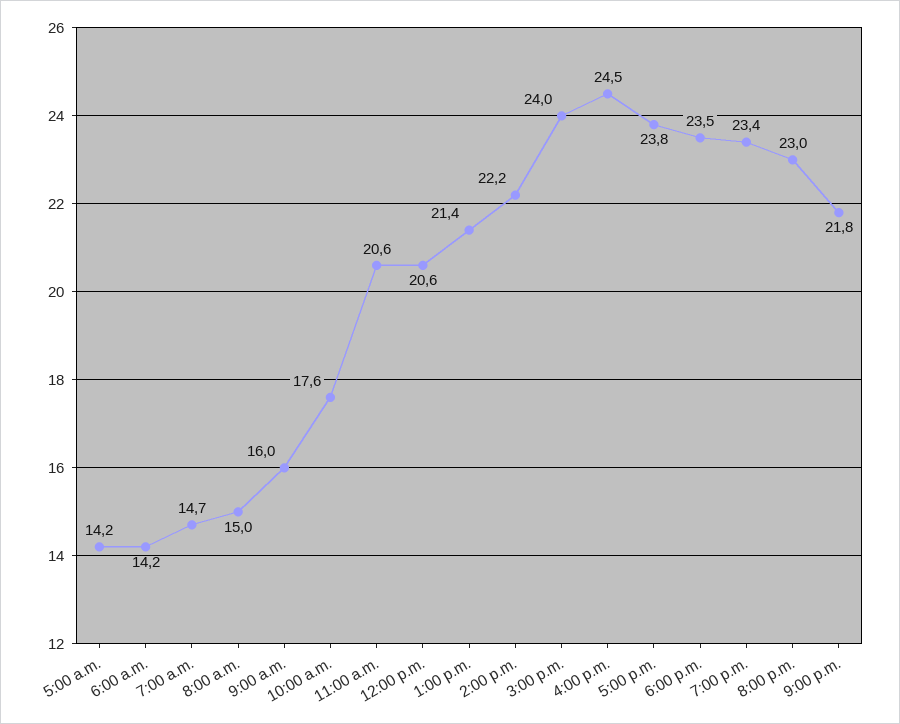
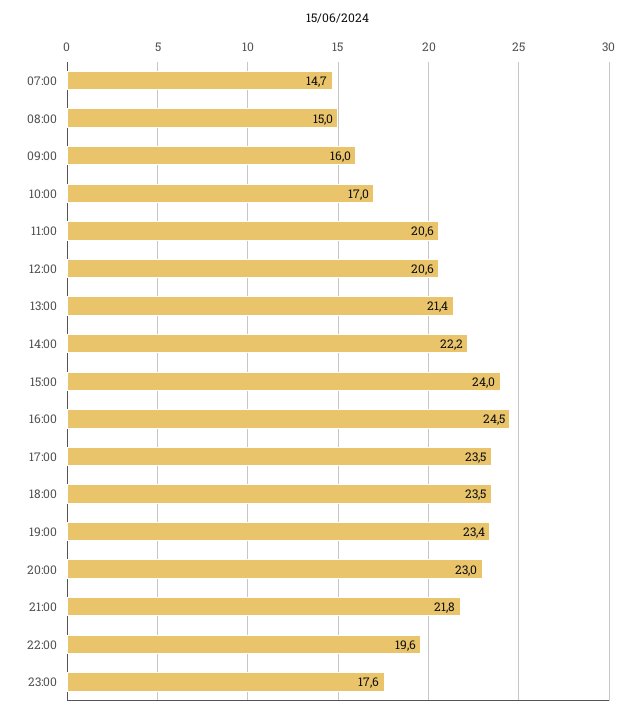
5:00 a.m.: 14.2 -> none
6:00 a.m.: 14.2 -> none
10:00 a.m.: 17.6 -> 17
5:00 p.m.: 23.8 -> 23.5
22:00: none -> 19.6
23:00: none -> 17.6

